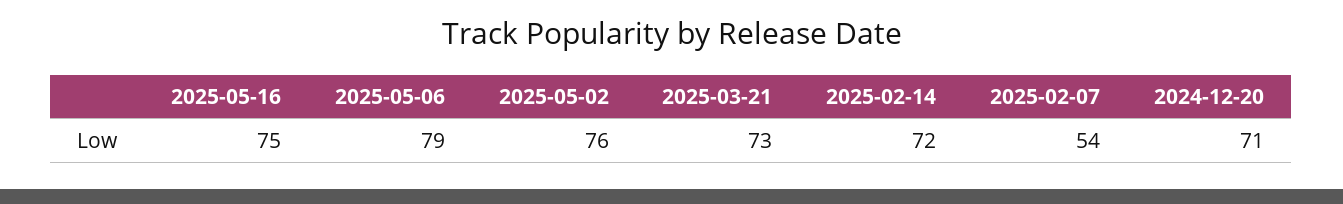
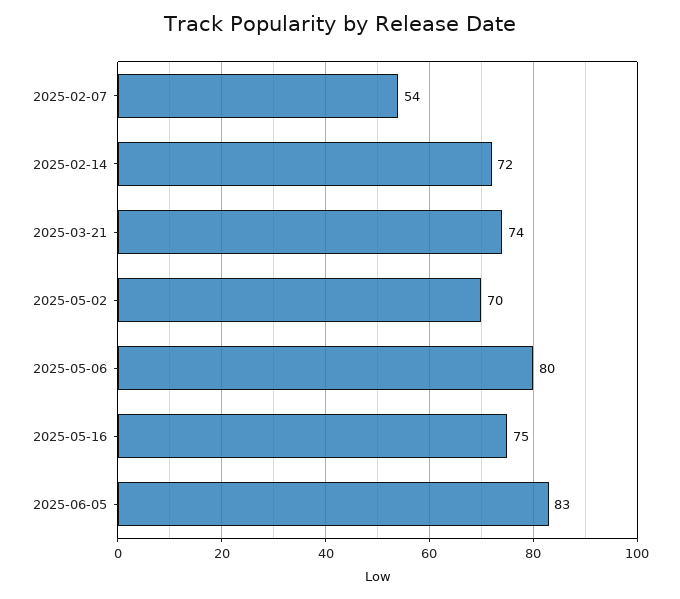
2025-05-06: 79 -> 80
2025-05-02: 76 -> 70
2025-03-21: 73 -> 74
2024-12-20: 71 -> none
2025-06-05: none -> 83

